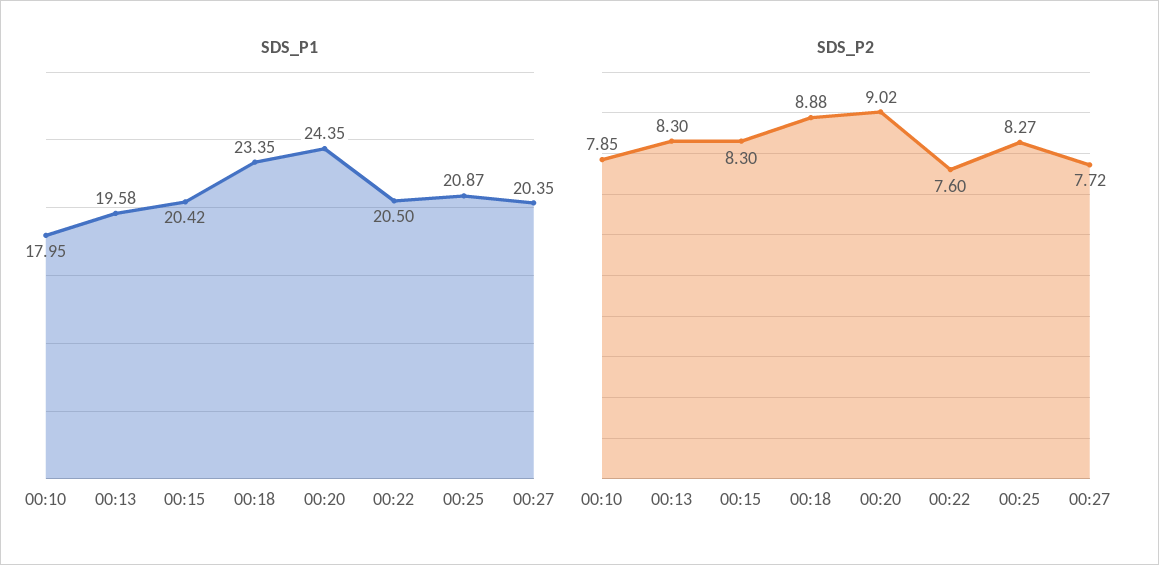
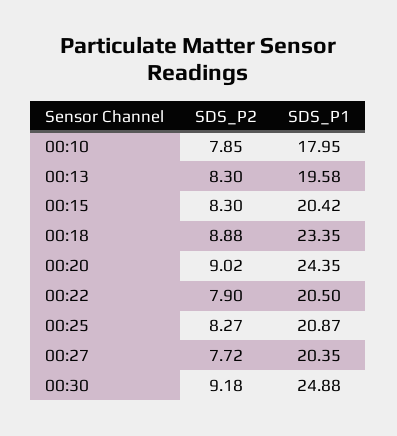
SDS_P2, 00:22: 7.6 -> 7.9
SDS_P2, 00:30: none -> 9.18
SDS_P1, 00:30: none -> 24.88

